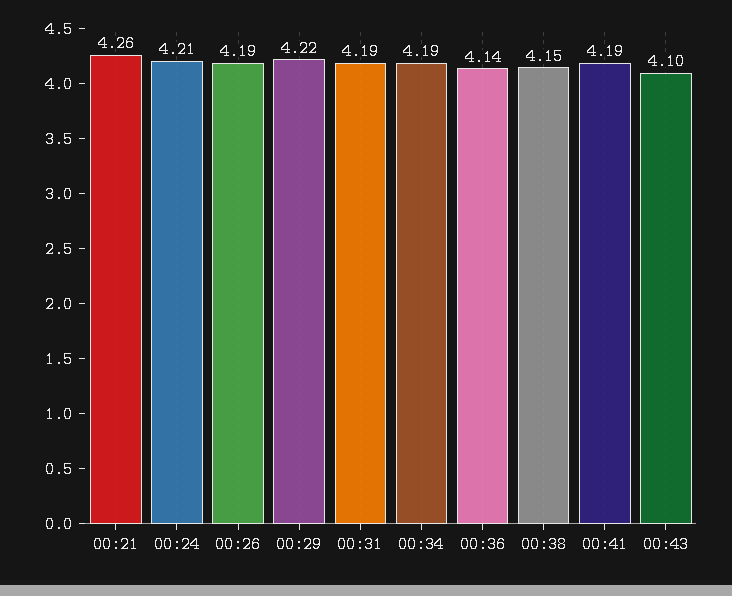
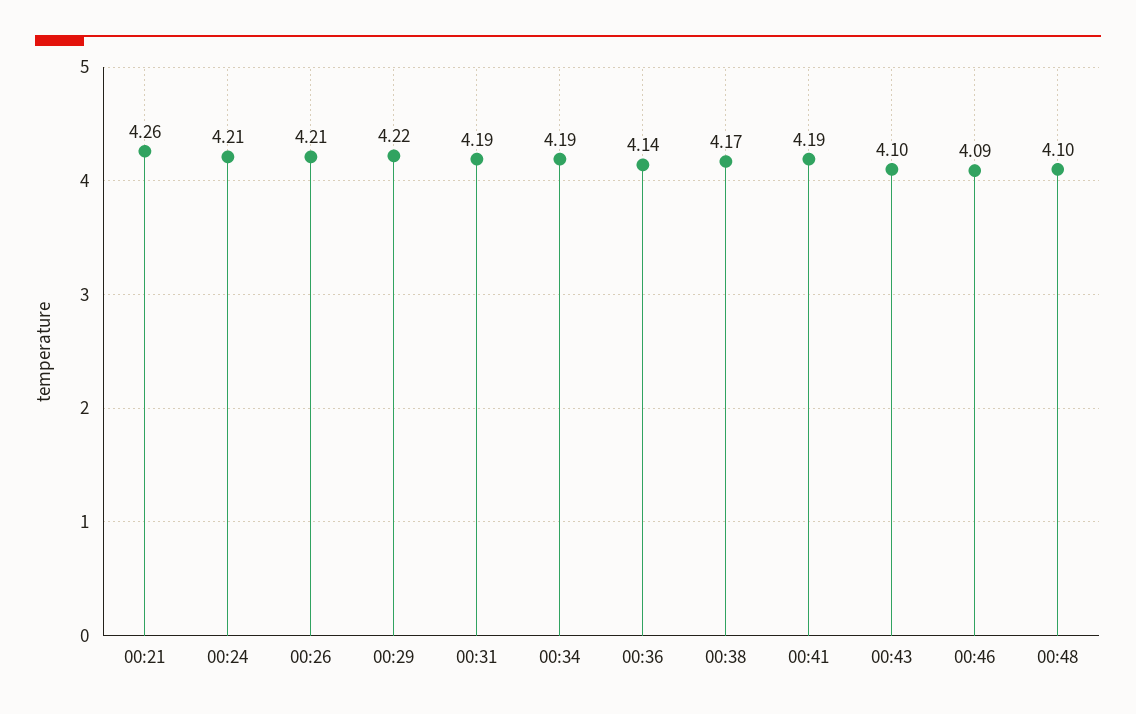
00:26: 4.19 -> 4.21
00:38: 4.15 -> 4.17
00:46: none -> 4.09
00:48: none -> 4.1

